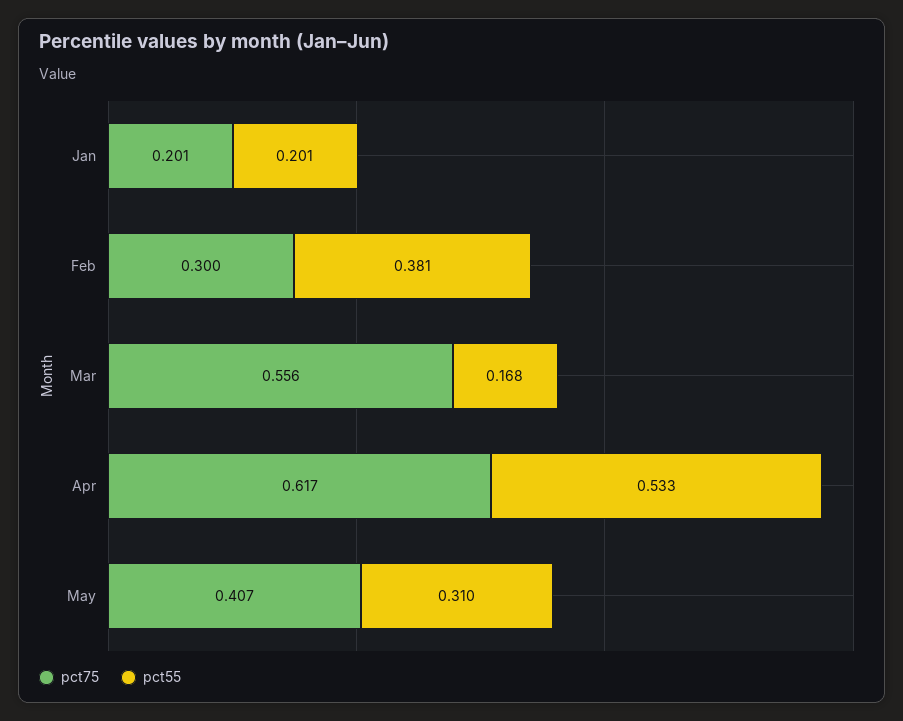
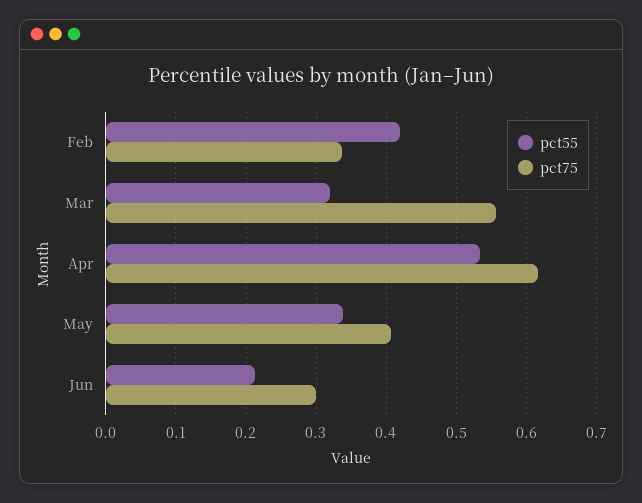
pct75, Jan: 0.201 -> none
pct55, Jan: 0.201 -> none
pct75, Feb: 0.3 -> 0.34
pct55, Feb: 0.381 -> 0.42
pct55, Mar: 0.168 -> 0.32
pct55, May: 0.31 -> 0.34
pct55, Jun: none -> 0.21
pct75, Jun: none -> 0.3

